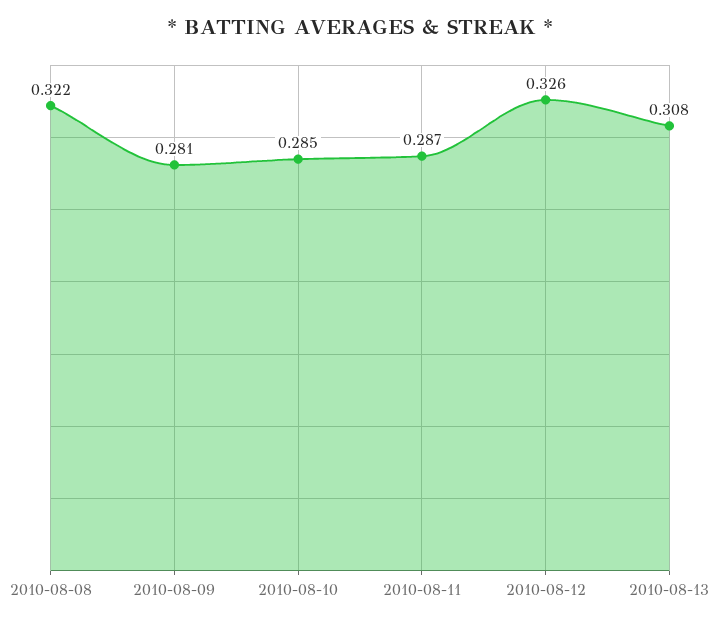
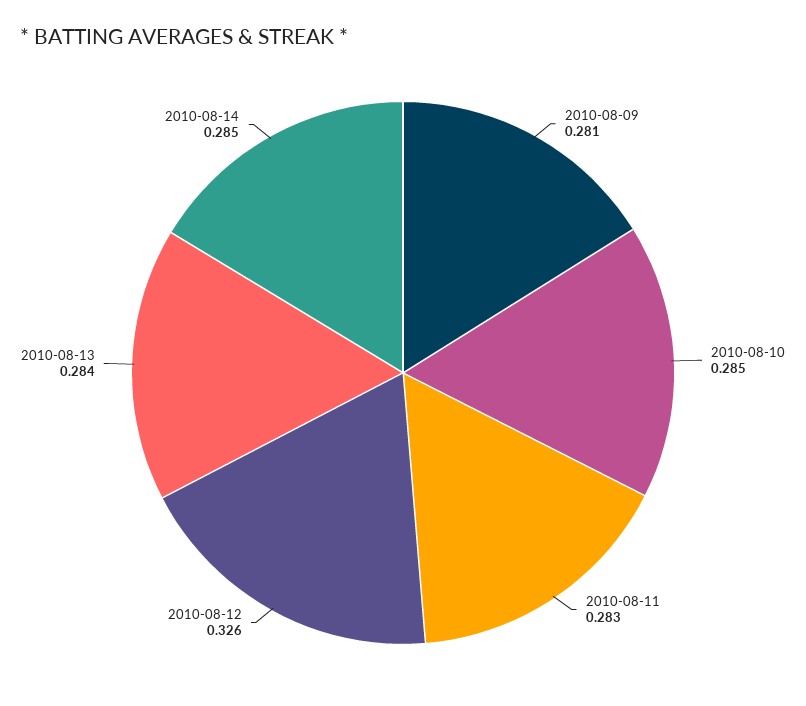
2010-08-08: 0.322 -> none
2010-08-11: 0.287 -> 0.283
2010-08-13: 0.308 -> 0.284
2010-08-14: none -> 0.285

